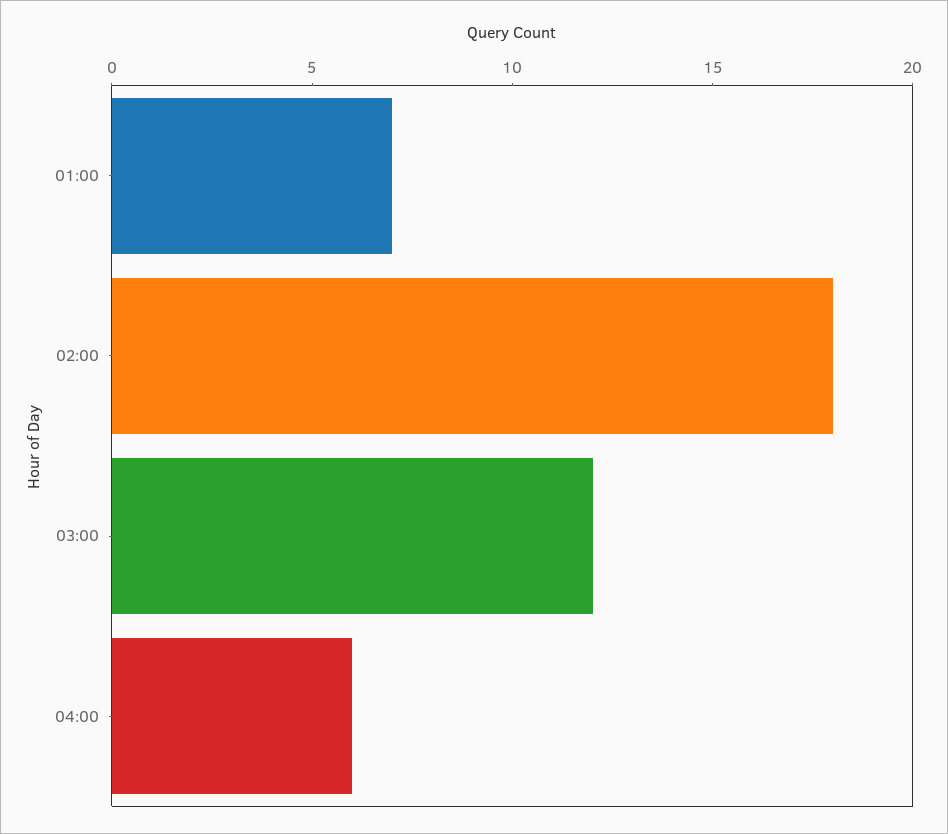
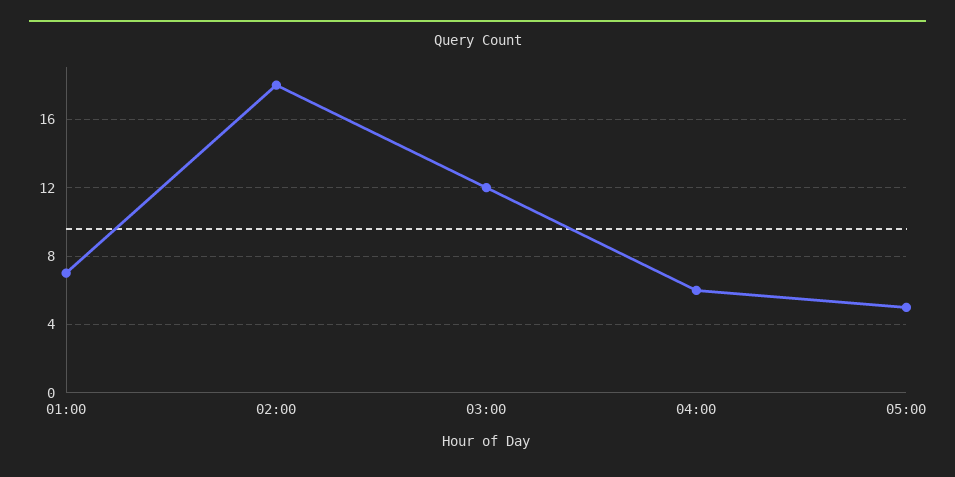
05:00: none -> 5

